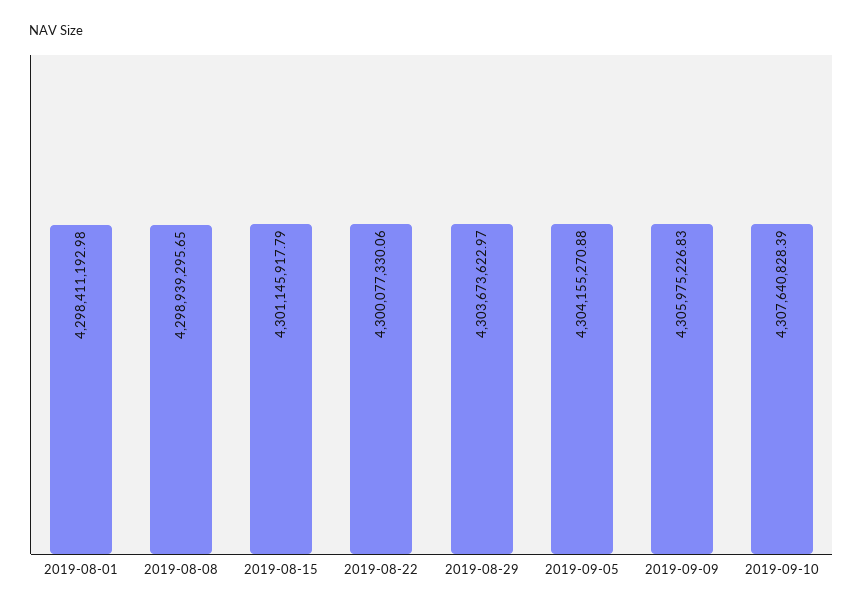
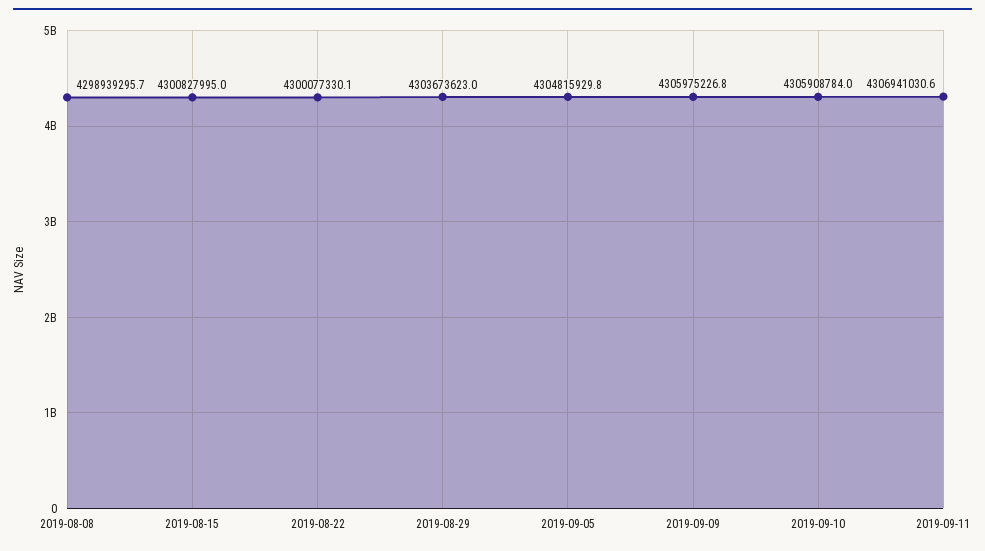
2019-08-01: 4298411192.98 -> none
2019-08-15: 4301145917.79 -> 4300827995
2019-09-05: 4304155270.88 -> 4304815929.8
2019-09-10: 4307640828.39 -> 4305908784
2019-09-11: none -> 4306941030.6

